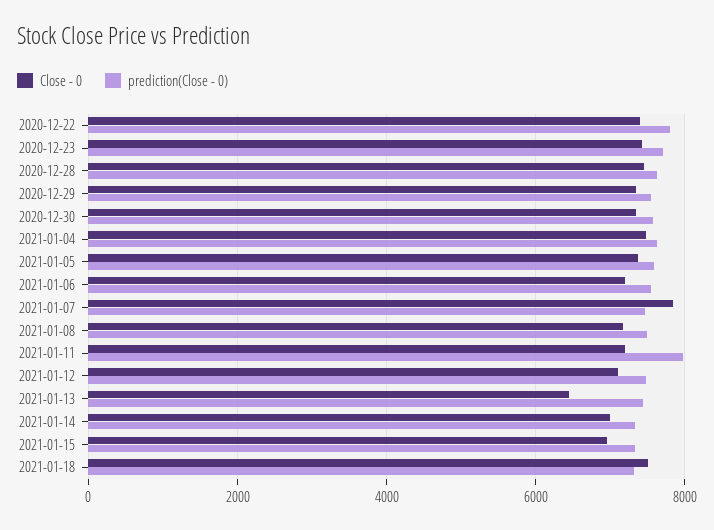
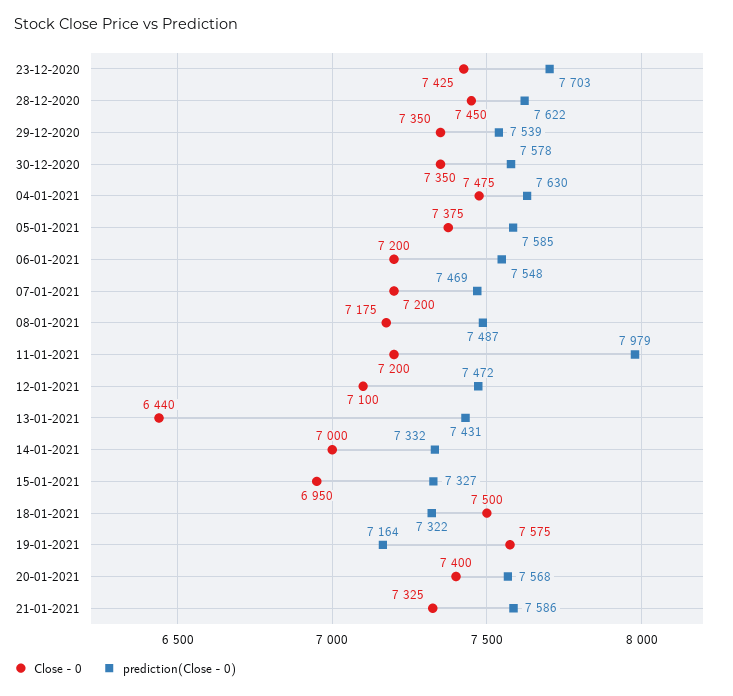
Close - 0, 2020-12-22: 7400 -> none
prediction(Close - 0), 2020-12-22: 7800 -> none
Close - 0, 2021-01-07: 7800 -> 7200
Close - 0, 19-01-2021: none -> 7575
prediction(Close - 0), 19-01-2021: none -> 7164
Close - 0, 20-01-2021: none -> 7400
prediction(Close - 0), 20-01-2021: none -> 7568
Close - 0, 21-01-2021: none -> 7325
prediction(Close - 0), 21-01-2021: none -> 7586

